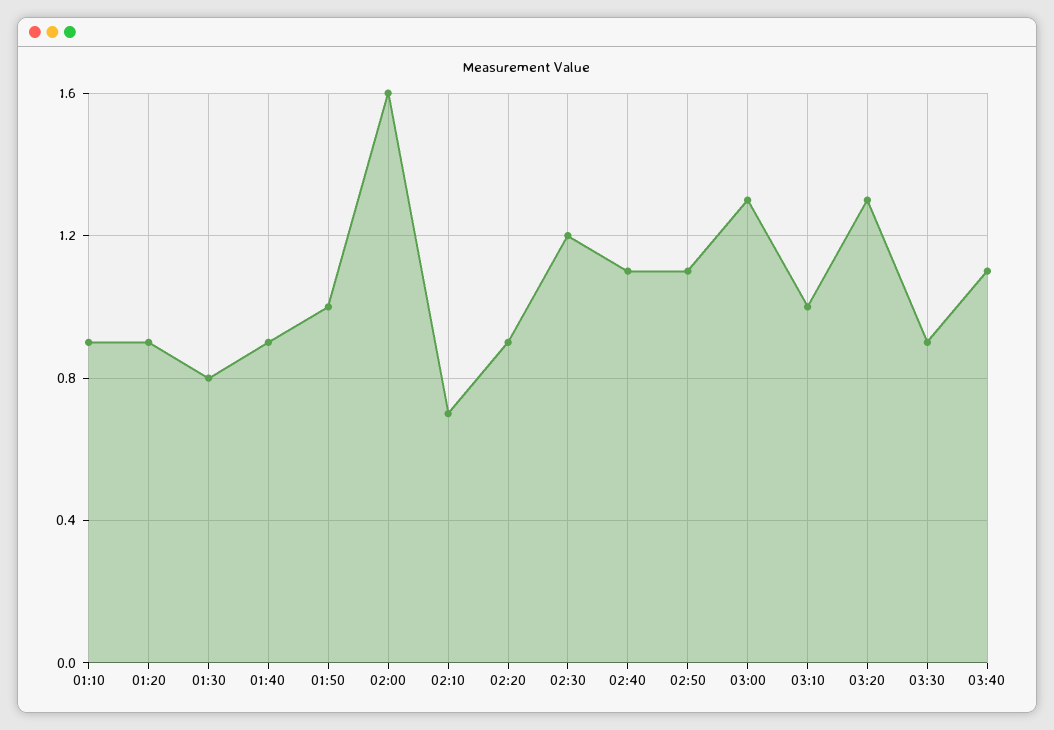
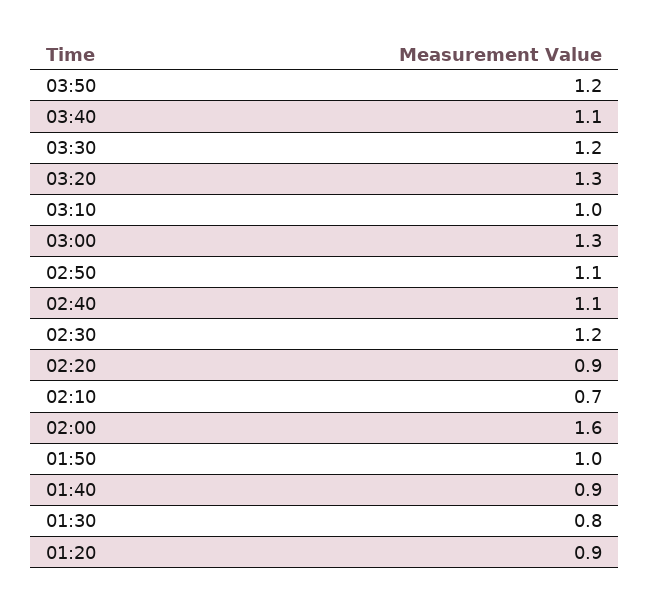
01:10: 0.9 -> none
03:30: 0.9 -> 1.2
03:50: none -> 1.2

